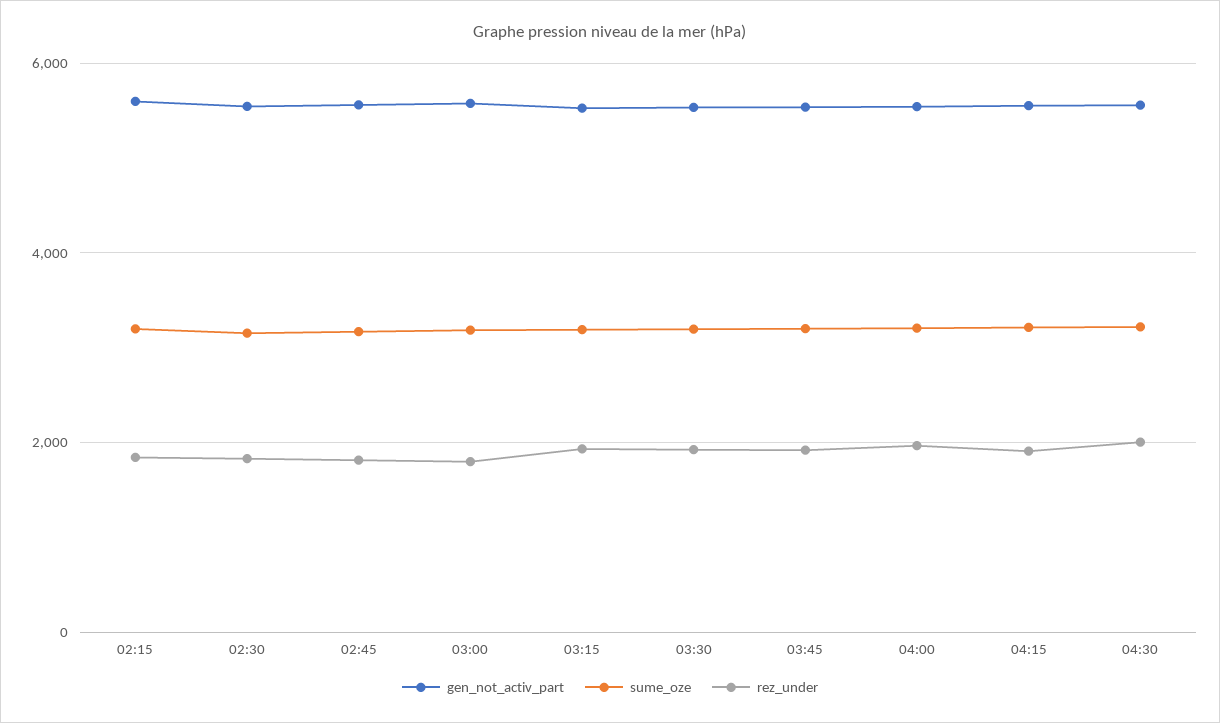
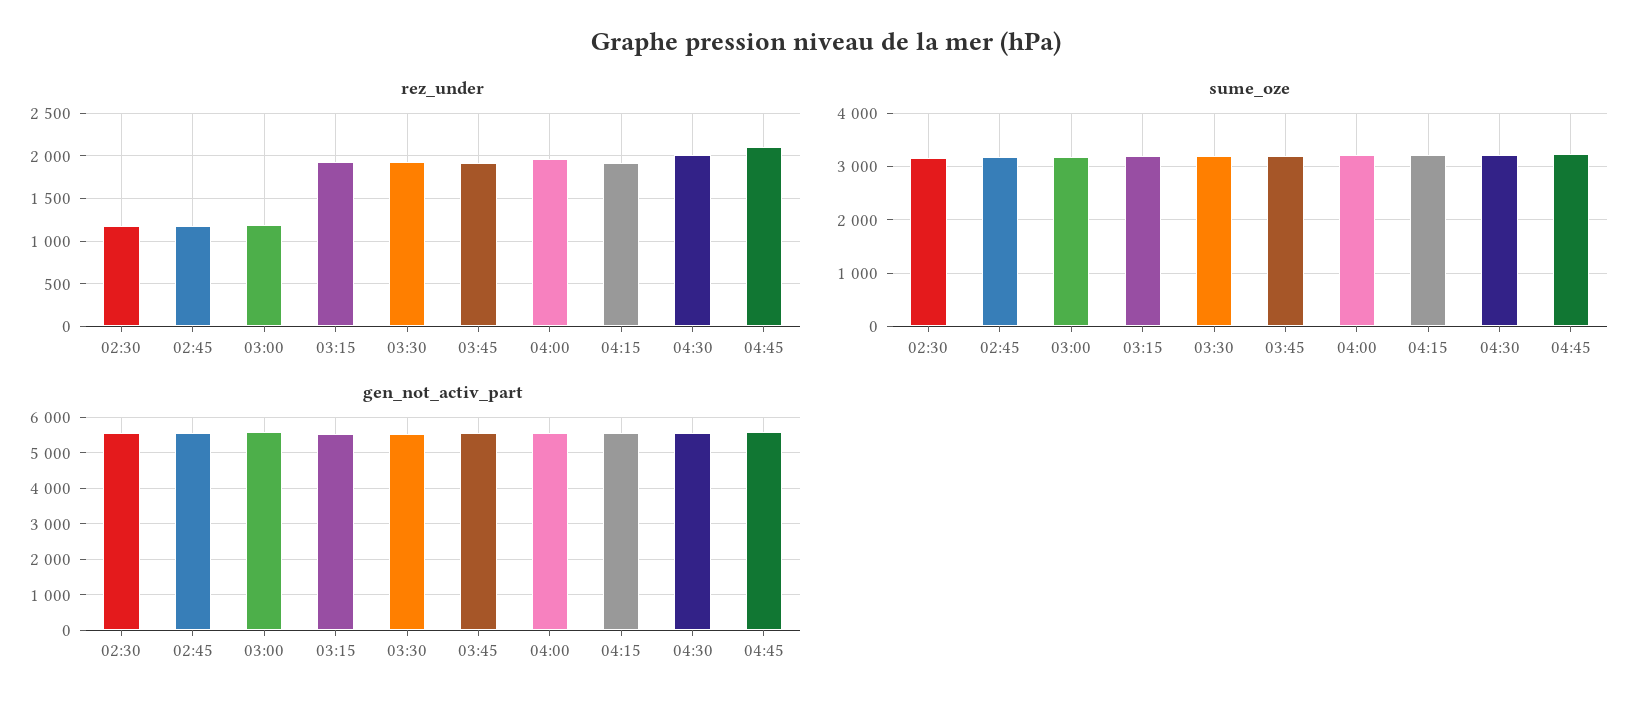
gen_not_activ_part, 02:15: 5600 -> none
sume_oze, 02:15: 3200 -> none
rez_under, 02:15: 1800 -> none
rez_under, 02:30: 1800 -> 1200
rez_under, 02:45: 1800 -> 1200
rez_under, 03:00: 1800 -> 1200
rez_under, 04:45: none -> 2100
sume_oze, 04:45: none -> 3200
gen_not_activ_part, 04:45: none -> 5600

